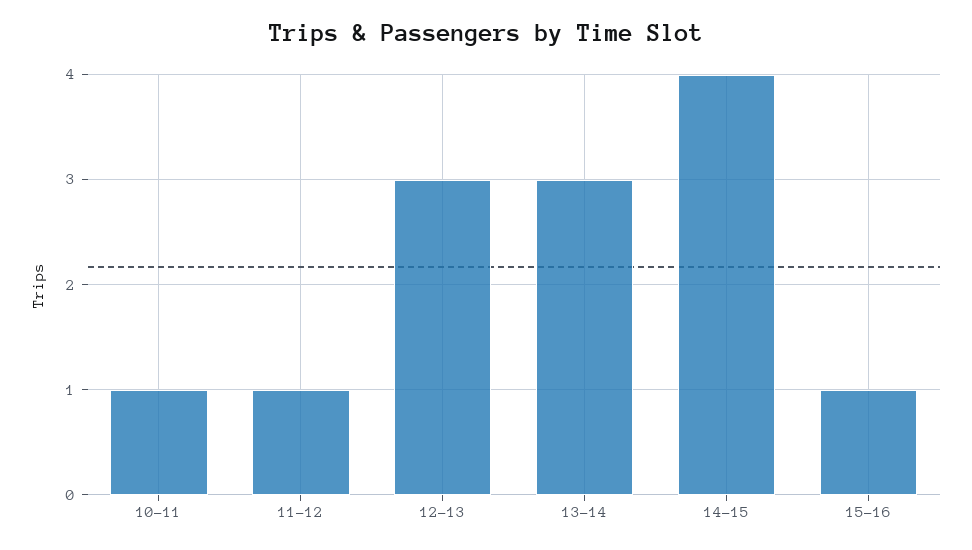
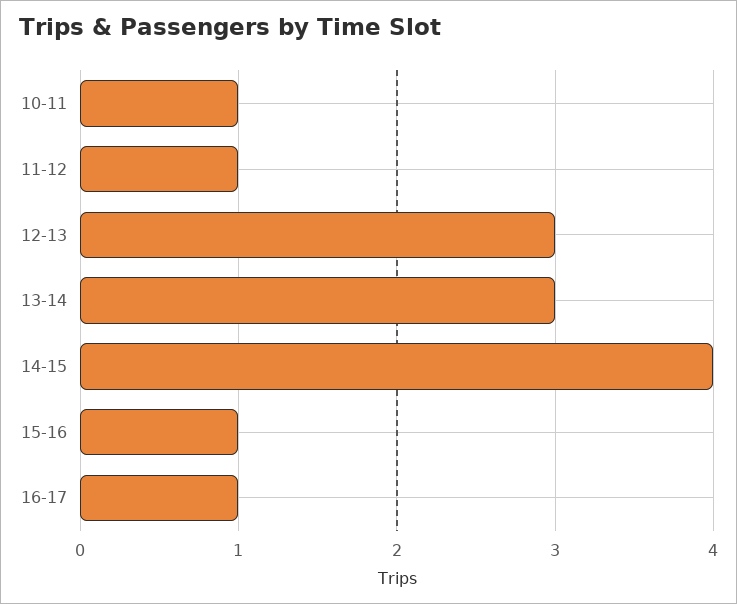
16-17: none -> 1

